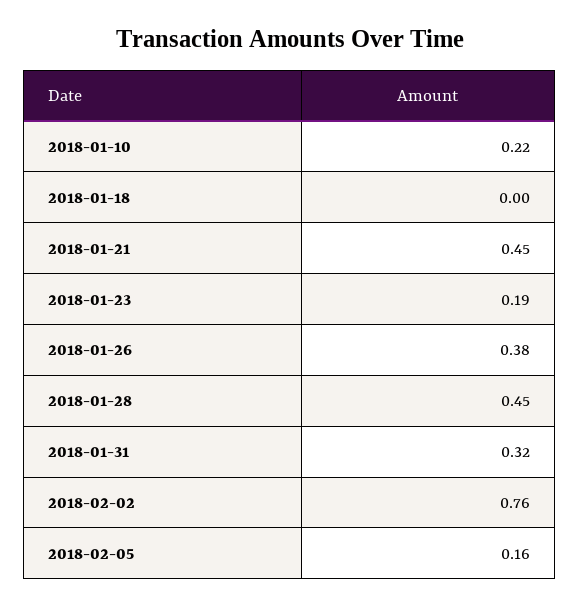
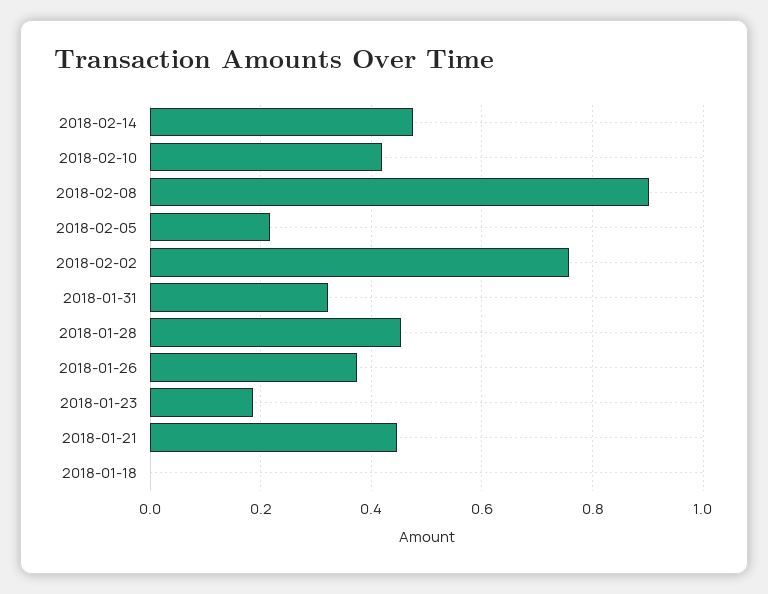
2018-01-10: 0.22 -> none
2018-02-05: 0.16 -> 0.22
2018-02-14: none -> 0.48
2018-02-10: none -> 0.42
2018-02-08: none -> 0.9

